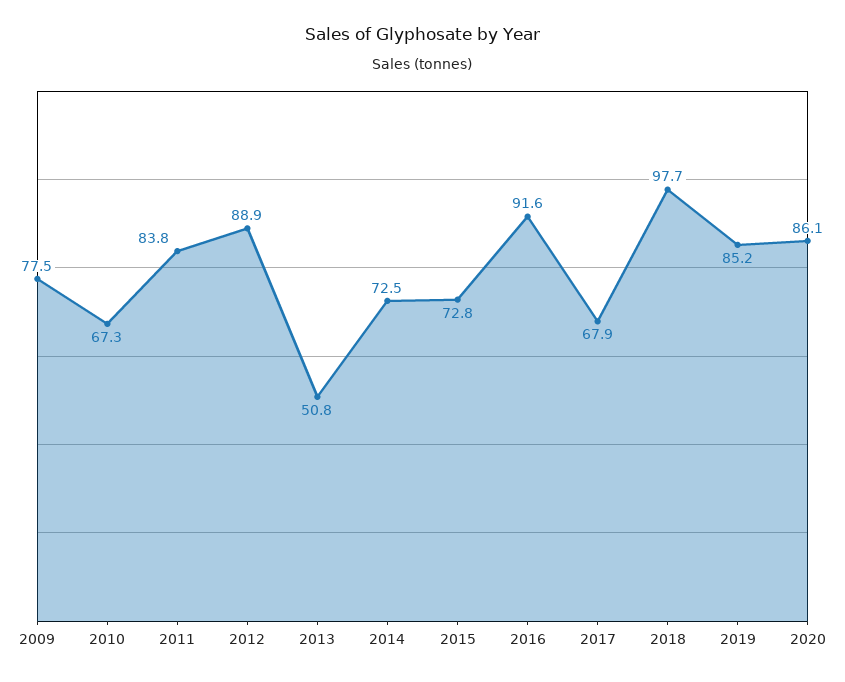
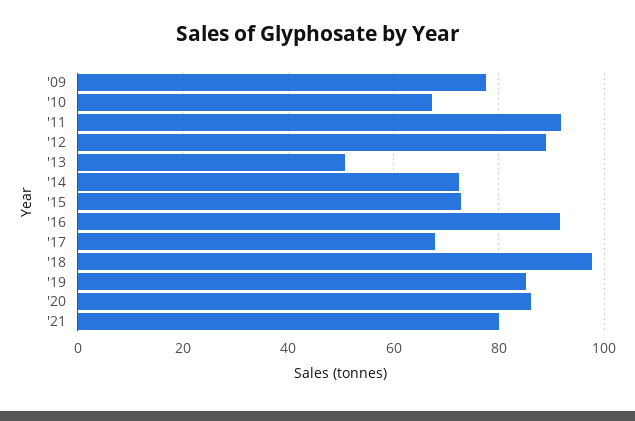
2011: 83.8 -> 92
'21: none -> 80

